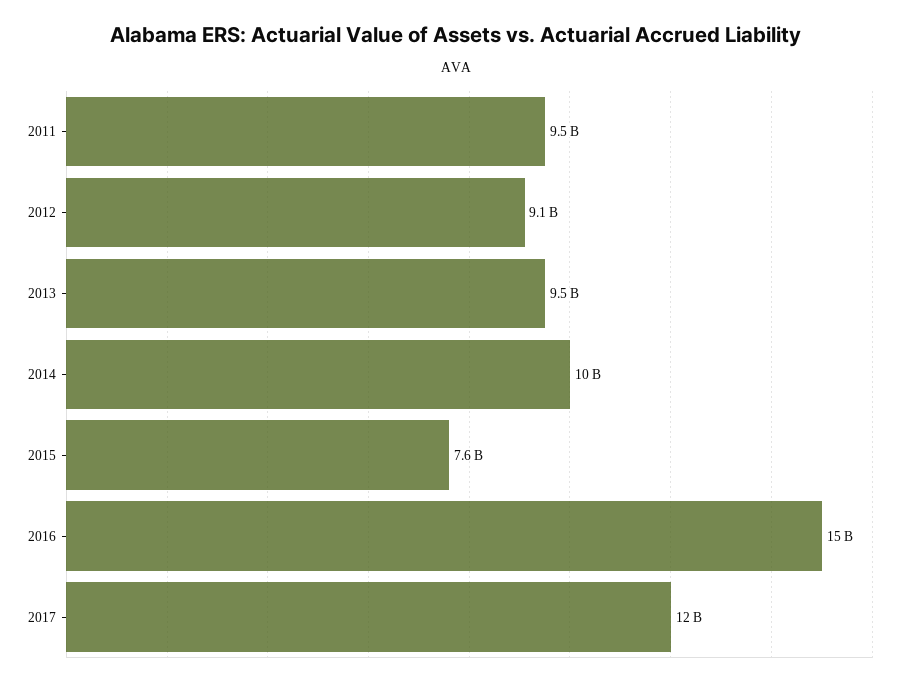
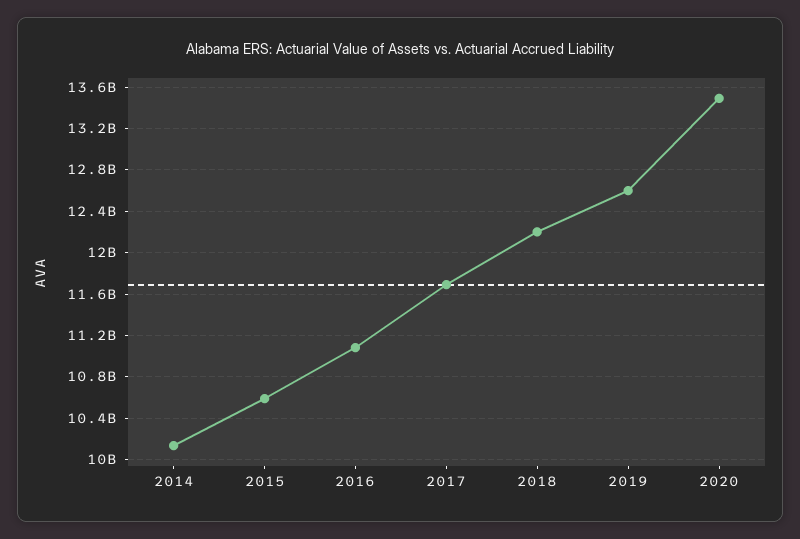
2011: 9500000000 -> none
2012: 9100000000 -> none
2013: 9500000000 -> none
2015: 7600000000 -> 10600000000
2016: 15000000000 -> 11100000000
2018: none -> 12200000000
2019: none -> 12600000000
2020: none -> 13500000000

